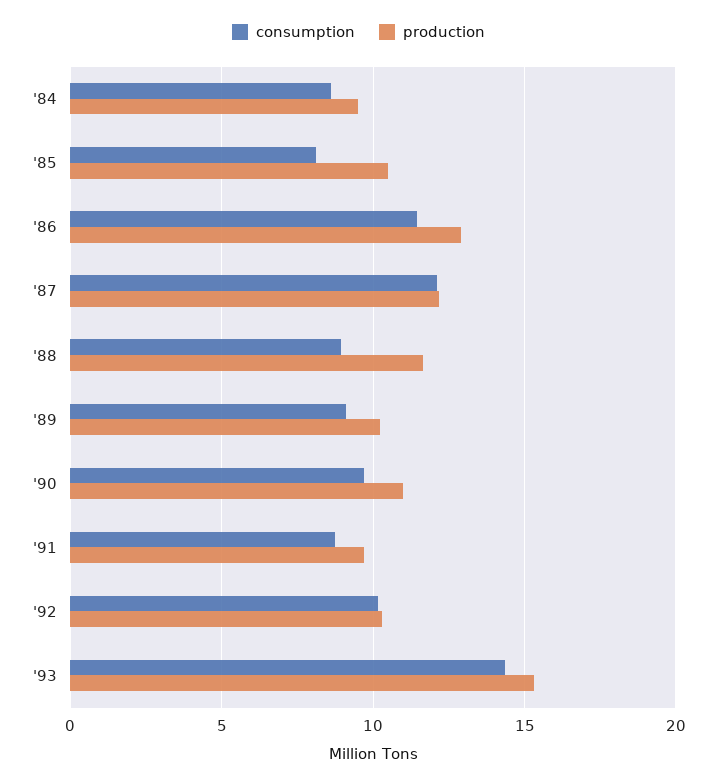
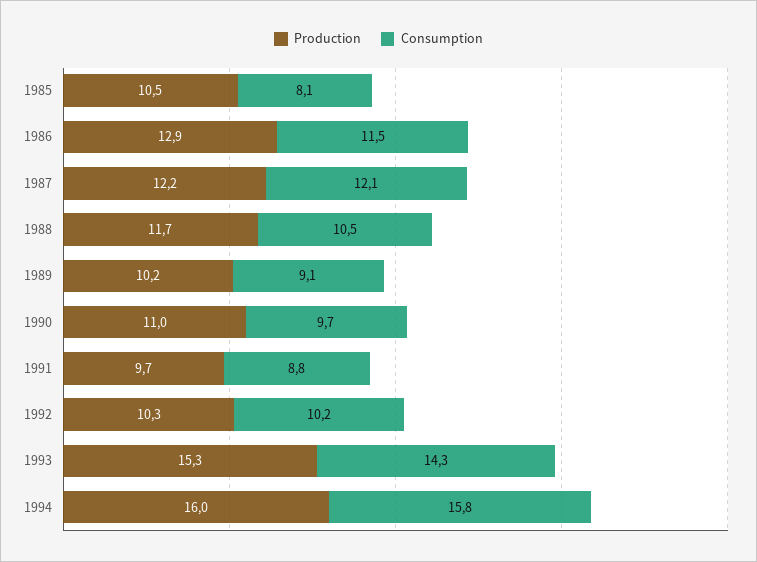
consumption, '84: 8.5 -> none
production, '84: 9.5 -> none
consumption, '88: 9 -> 10.5
production, 1994: none -> 16
consumption, 1994: none -> 15.8

